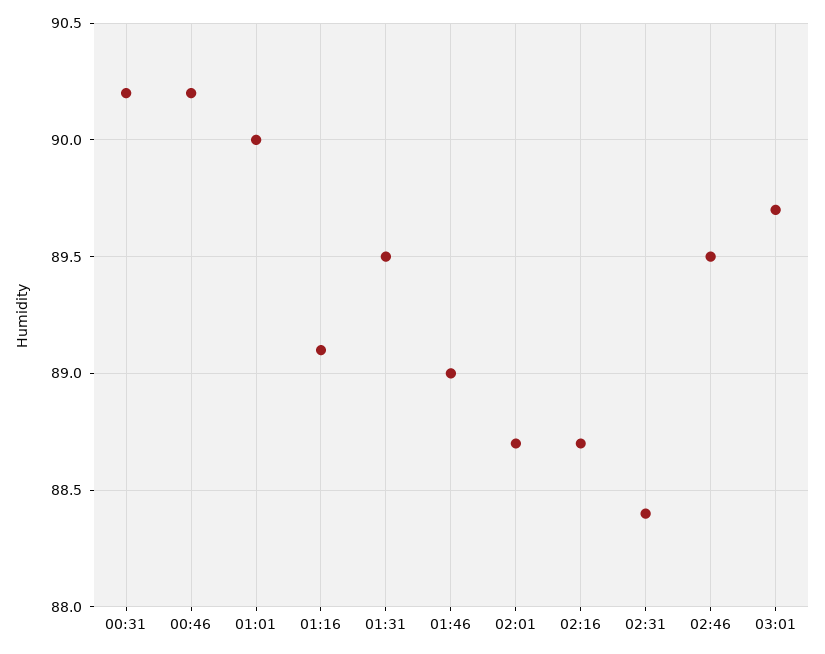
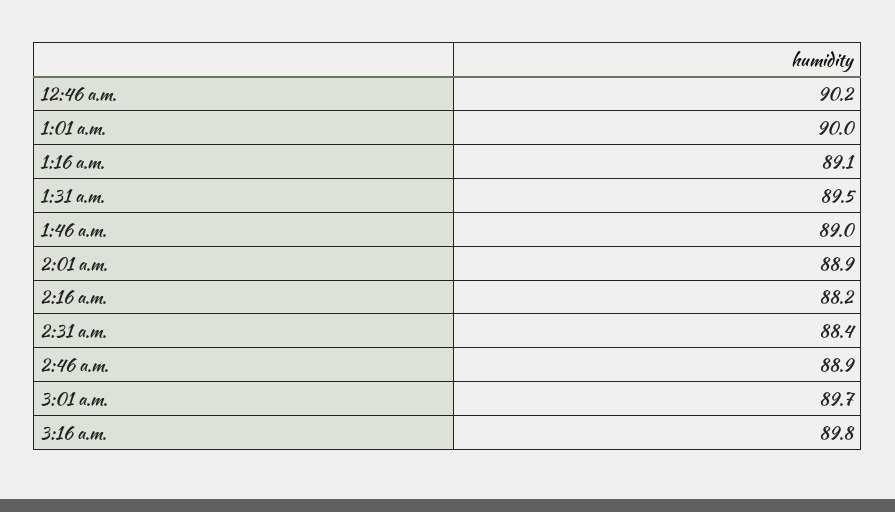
00:31: 90.2 -> none
02:01: 88.7 -> 88.9
02:16: 88.7 -> 88.2
02:46: 89.5 -> 88.9
3:16 a.m.: none -> 89.8

